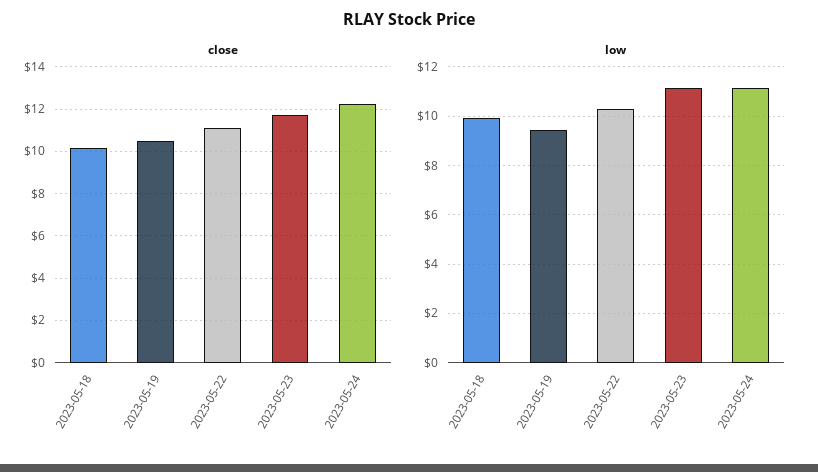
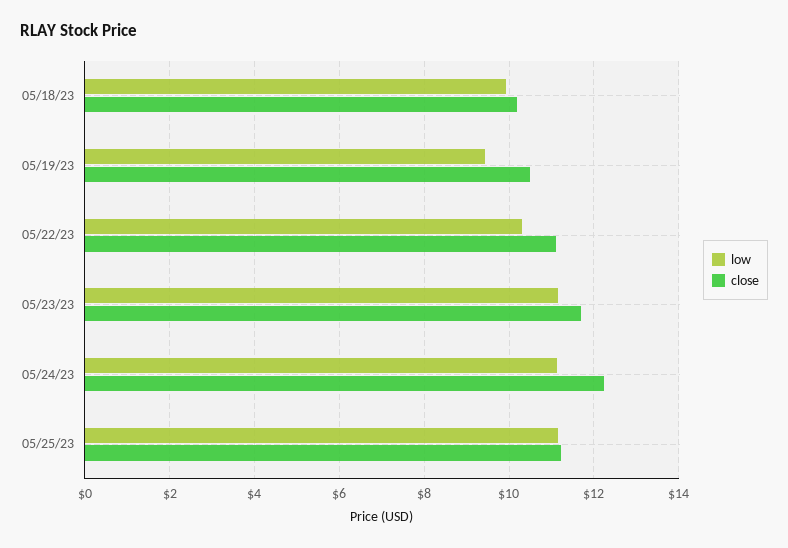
low, 05/25/23: none -> 11.2
close, 05/25/23: none -> 11.2

